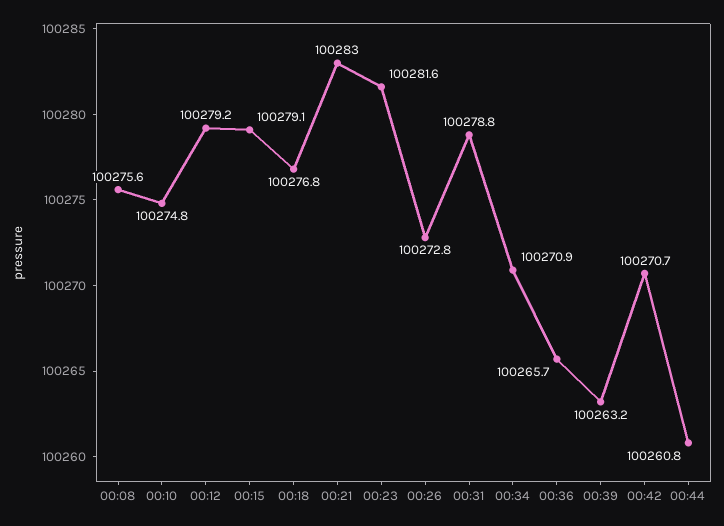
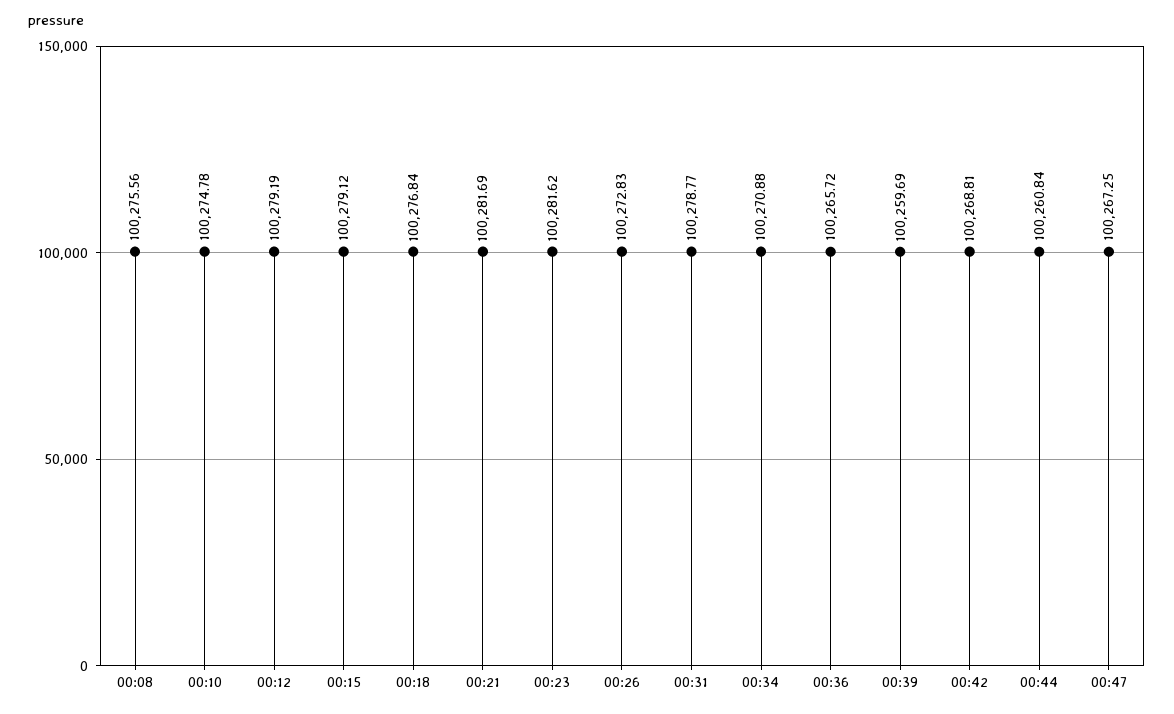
00:21: 100283 -> 100281.69
00:39: 100263.2 -> 100259.69
00:42: 100270.7 -> 100268.81
00:47: none -> 100267.25

